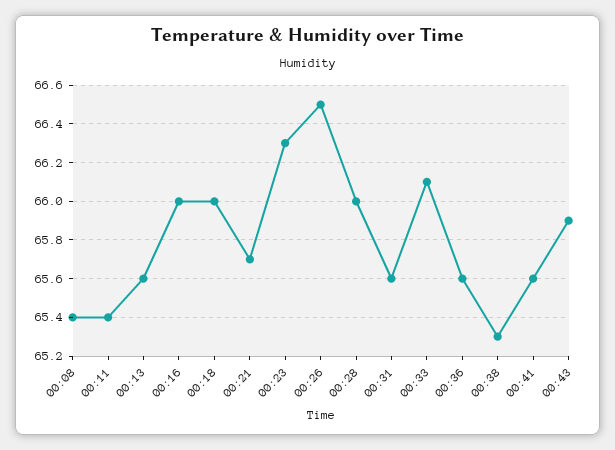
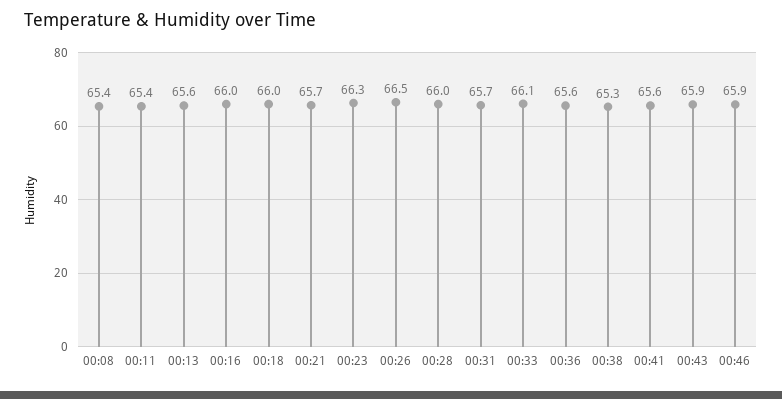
00:31: 65.6 -> 65.7
00:46: none -> 65.9

